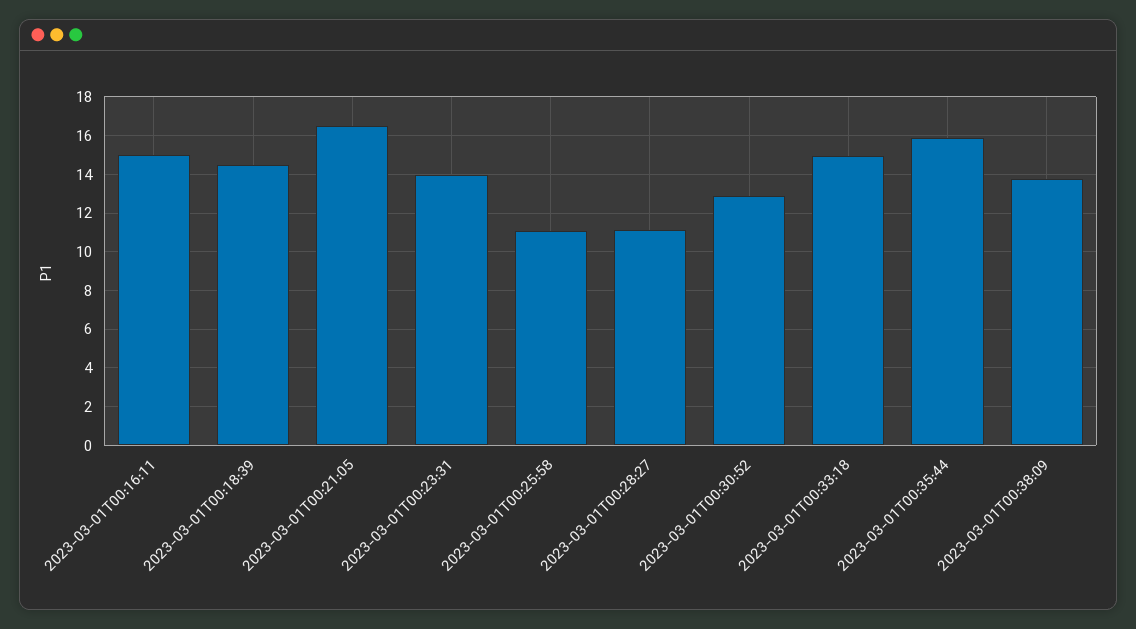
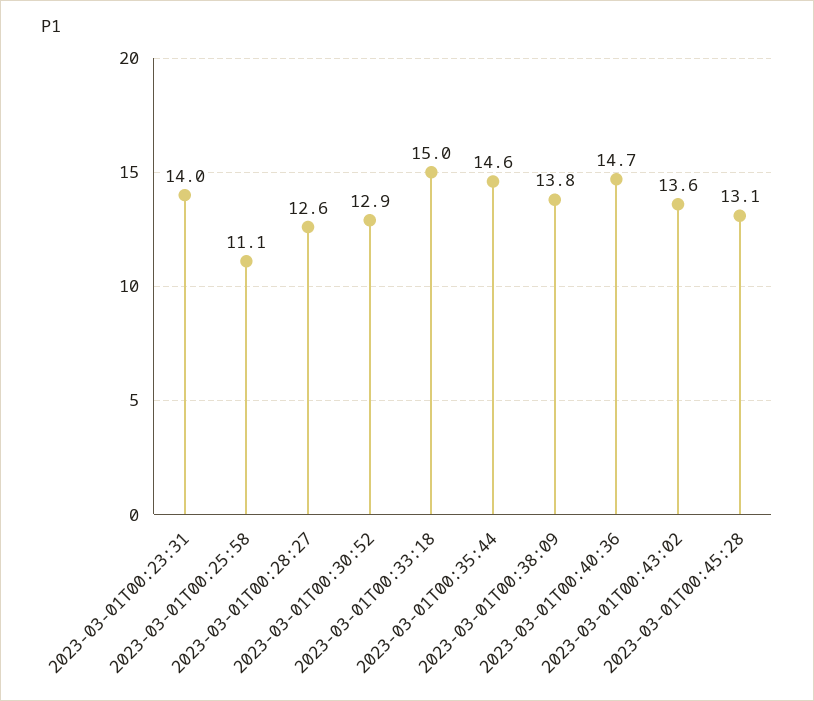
2023-03-01T00:16:11: 15 -> none
2023-03-01T00:18:39: 14.5 -> none
2023-03-01T00:21:05: 16.5 -> none
2023-03-01T00:28:27: 11 -> 12.6
2023-03-01T00:35:44: 16 -> 14.6
2023-03-01T00:40:36: none -> 14.7
2023-03-01T00:43:02: none -> 13.6
2023-03-01T00:45:28: none -> 13.1

